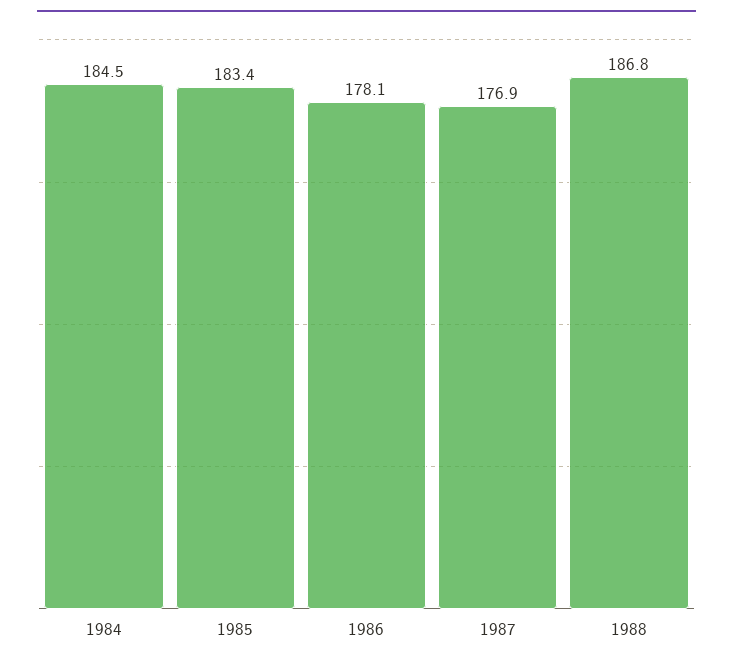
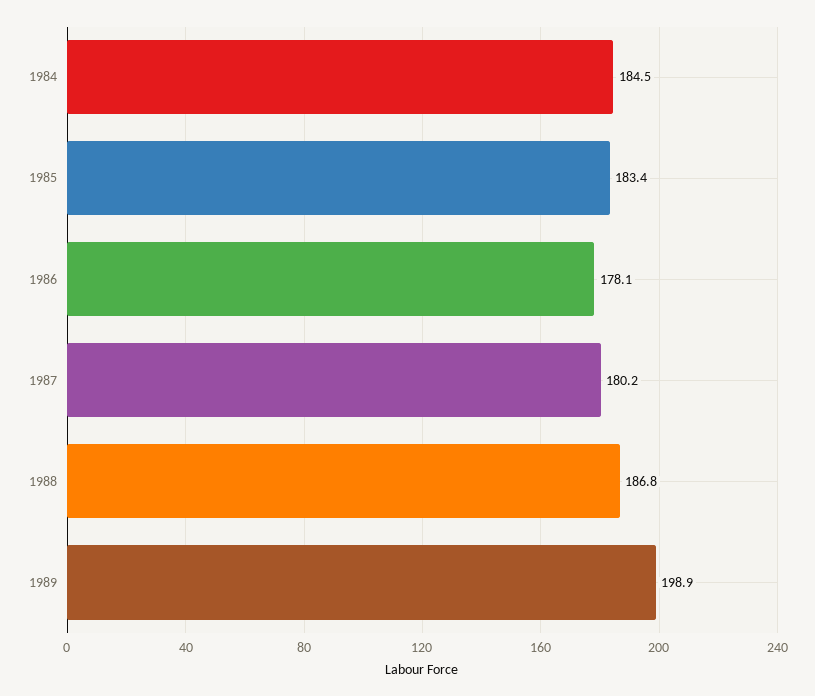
1987: 176.9 -> 180.2
1989: none -> 198.9

